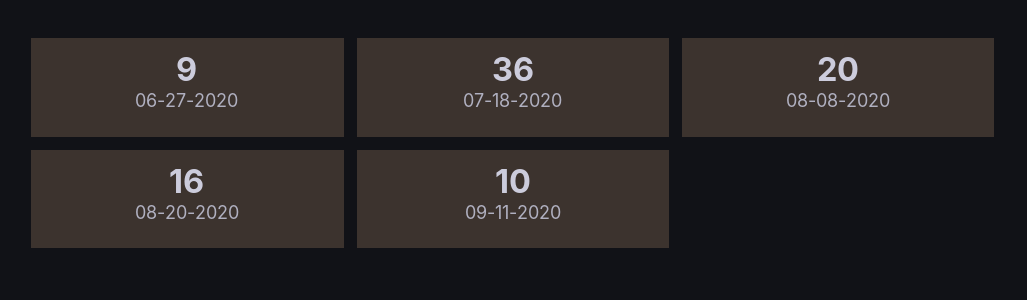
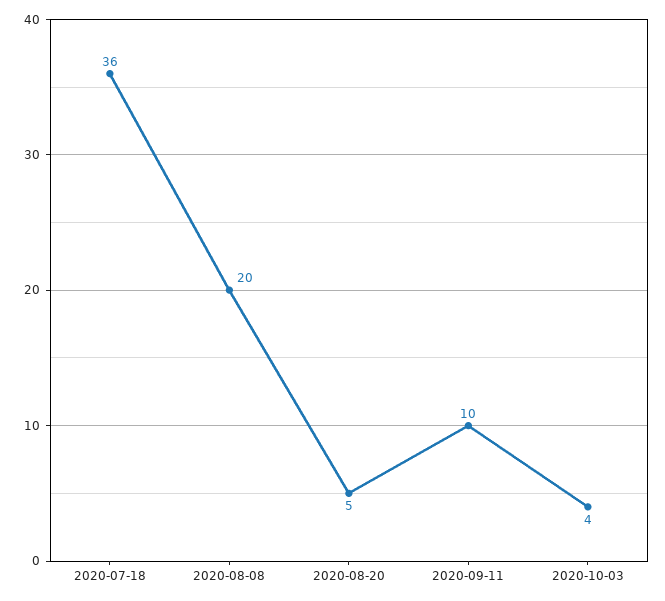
06-27-2020: 9 -> none
08-20-2020: 16 -> 5
2020-10-03: none -> 4

